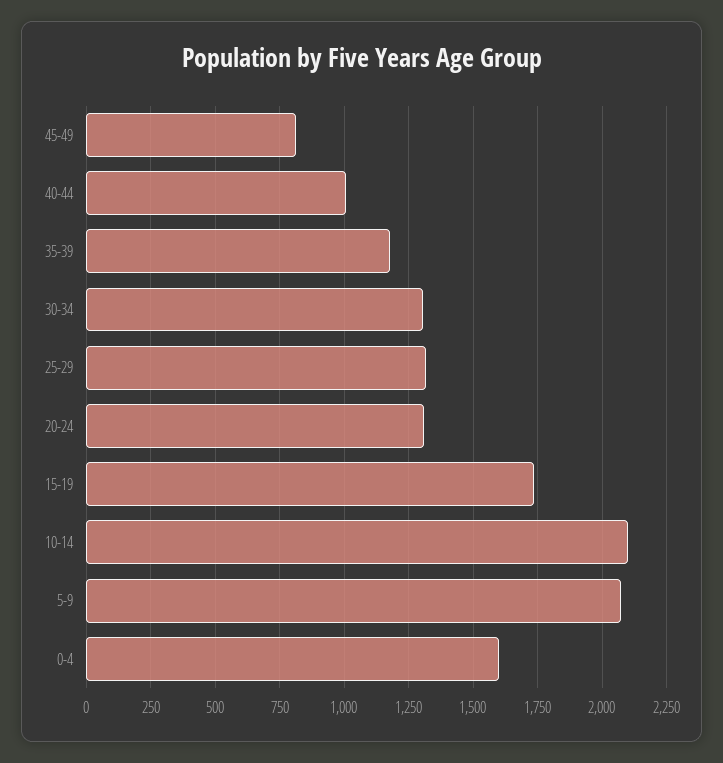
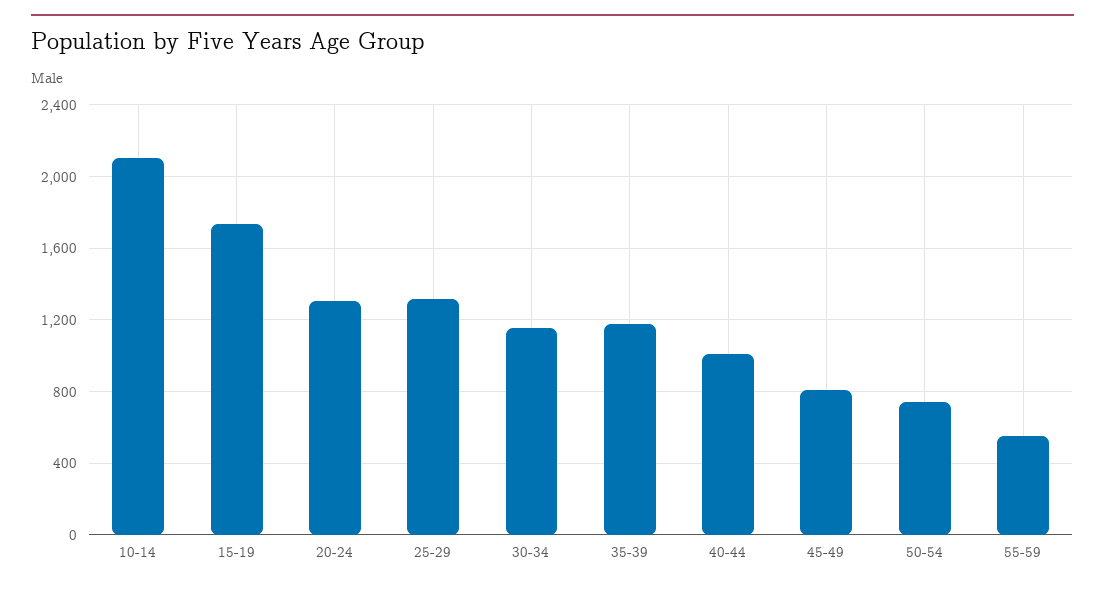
30-34: 1300 -> 1150
5-9: 2075 -> none
0-4: 1600 -> none
50-54: none -> 750
55-59: none -> 550

